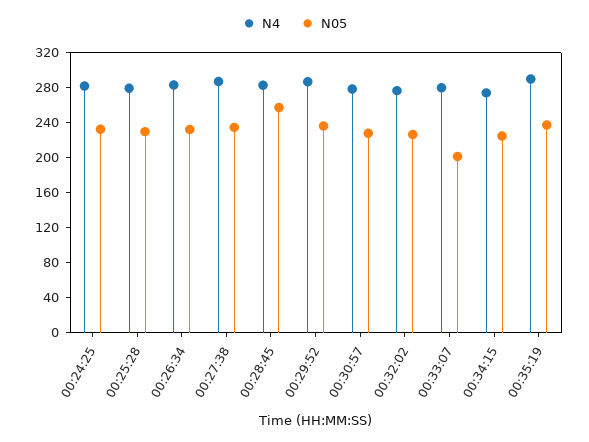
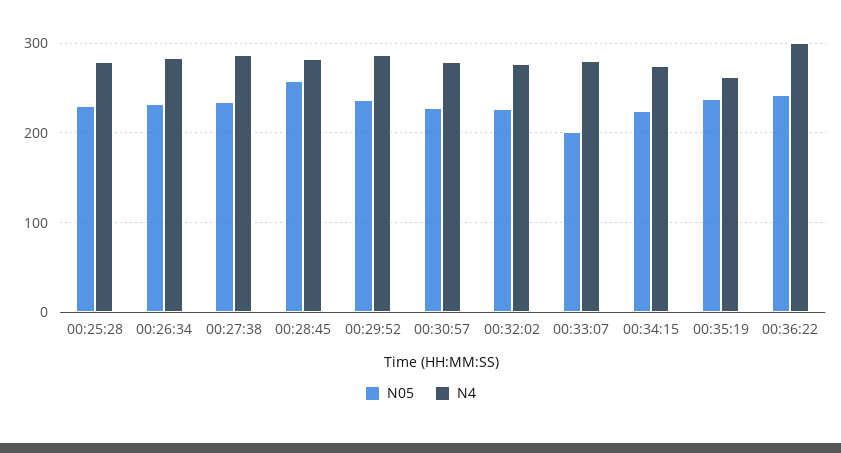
N4, 00:24:25: 280 -> none
N05, 00:24:25: 230 -> none
N4, 00:35:19: 290 -> 260
N05, 00:36:22: none -> 240
N4, 00:36:22: none -> 300

